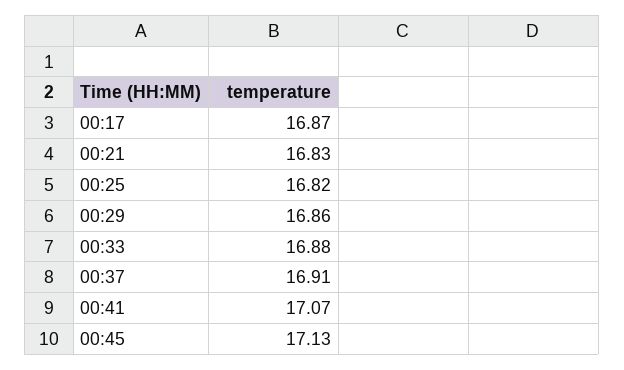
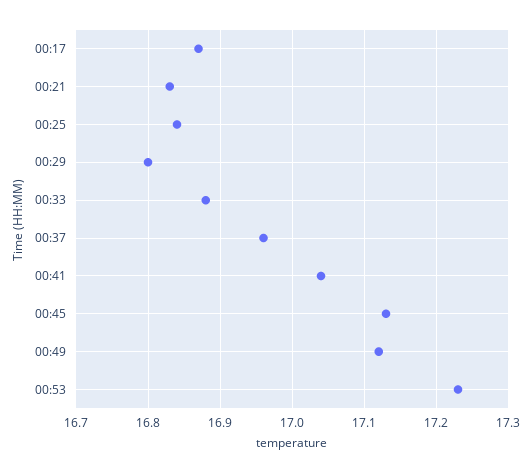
00:25: 16.82 -> 16.84
00:29: 16.86 -> 16.8
00:37: 16.91 -> 16.96
00:41: 17.07 -> 17.04
00:49: none -> 17.12
00:53: none -> 17.23

